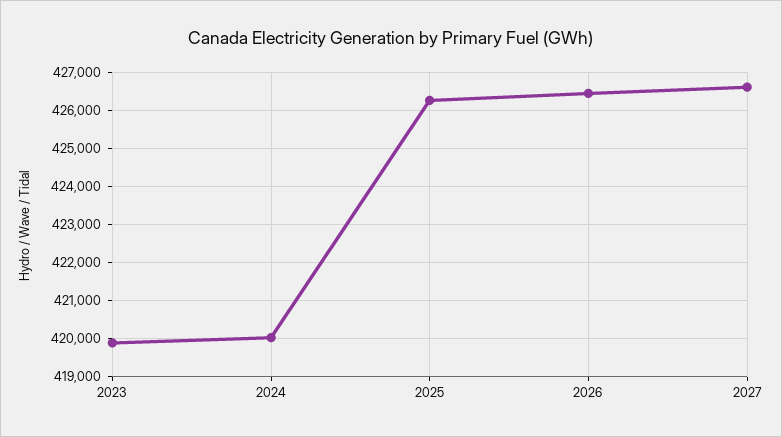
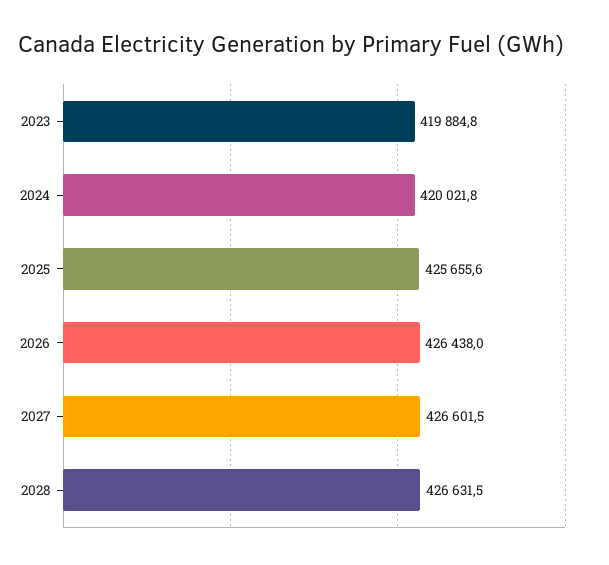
2025: 426200 -> 425655.6
2028: none -> 426631.5

